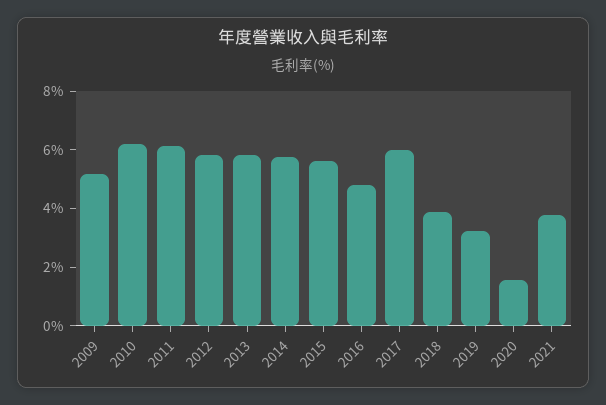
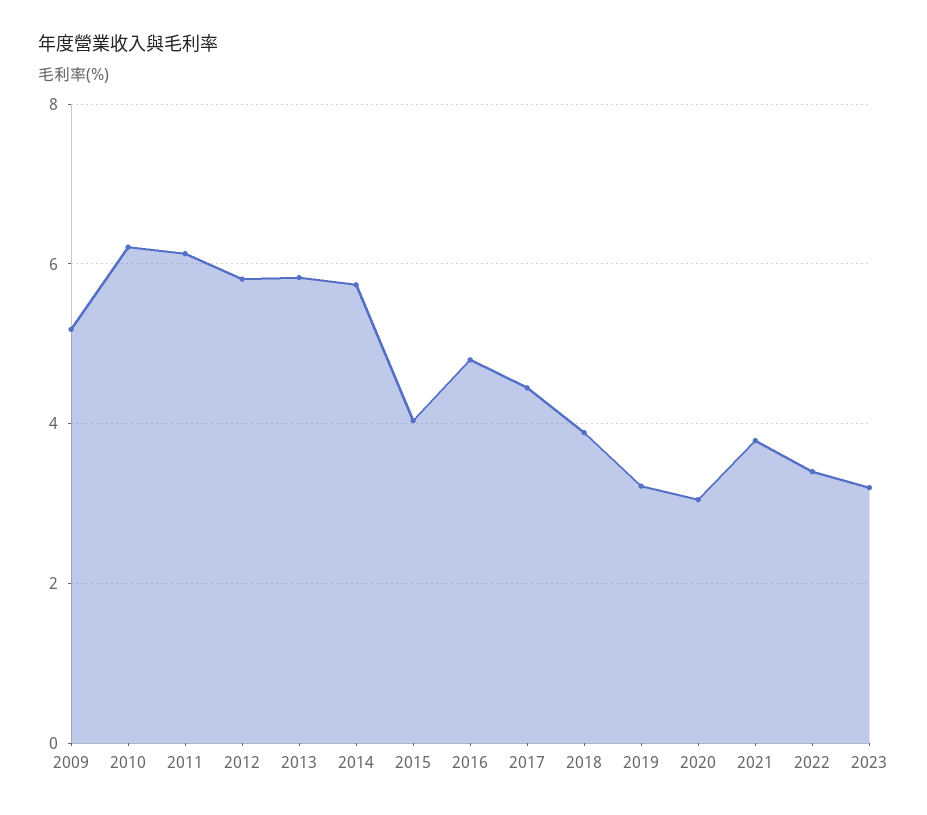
2015: 5.5 -> 4
2017: 6 -> 4.4
2020: 1.5 -> 3
2022: none -> 3.4
2023: none -> 3.2

